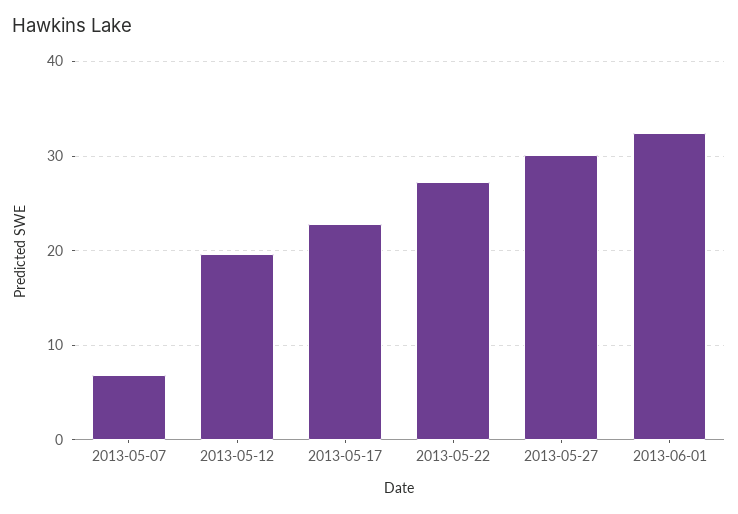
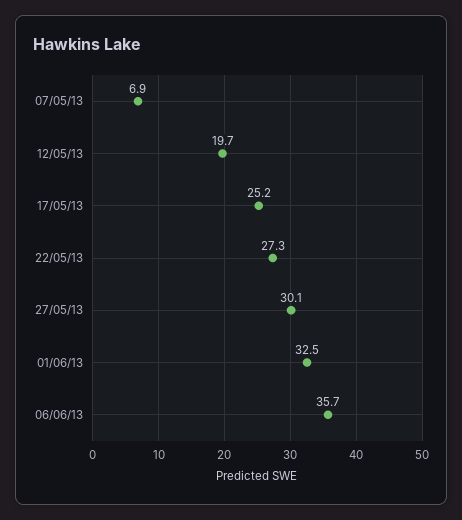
2013-05-17: 23 -> 25.2
06/06/13: none -> 35.7

